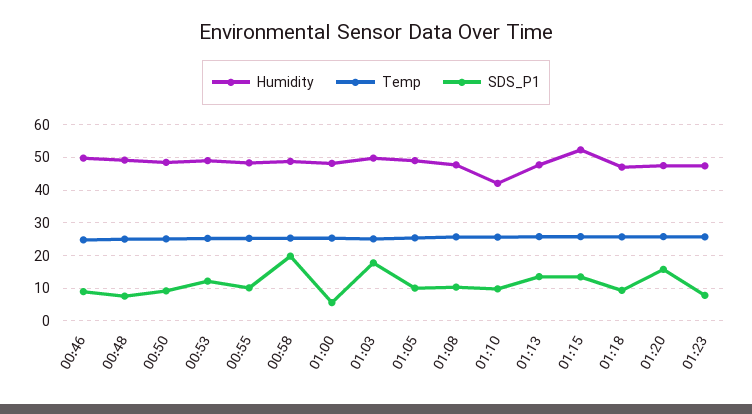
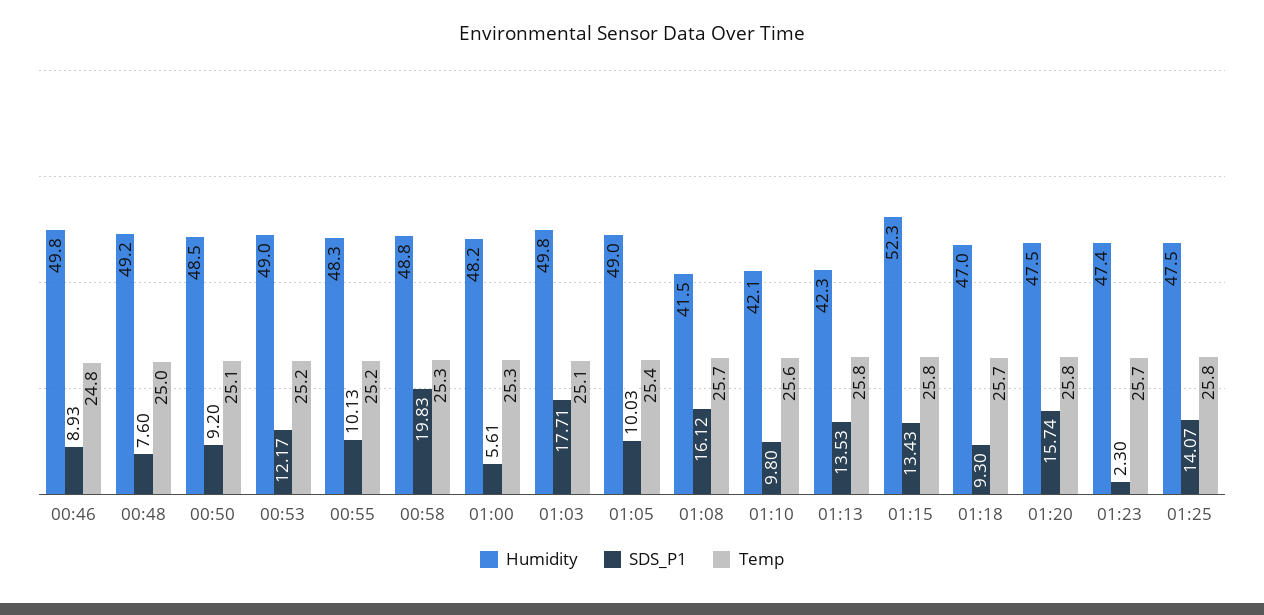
Humidity, 01:08: 48 -> 41.5
SDS_P1, 01:08: 10 -> 16.12
Humidity, 01:13: 48 -> 42.3
SDS_P1, 01:23: 8 -> 2.3
Humidity, 01:25: none -> 47.5
SDS_P1, 01:25: none -> 14.07
Temp, 01:25: none -> 25.8

